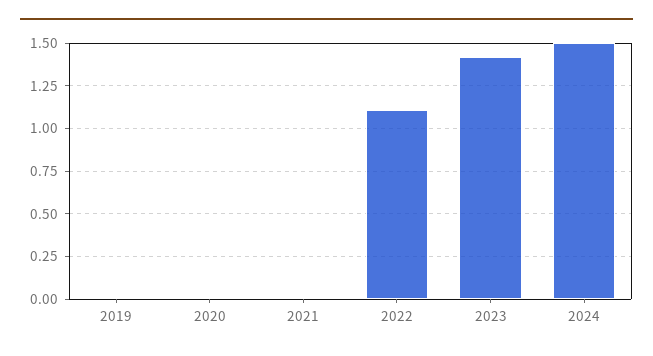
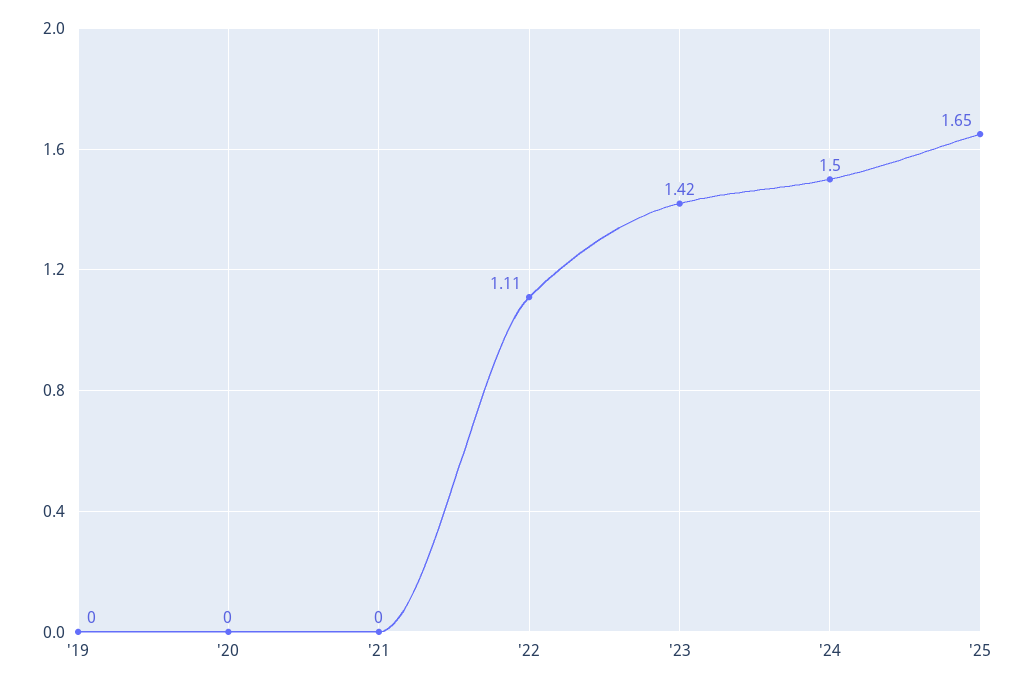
'25: none -> 1.65

